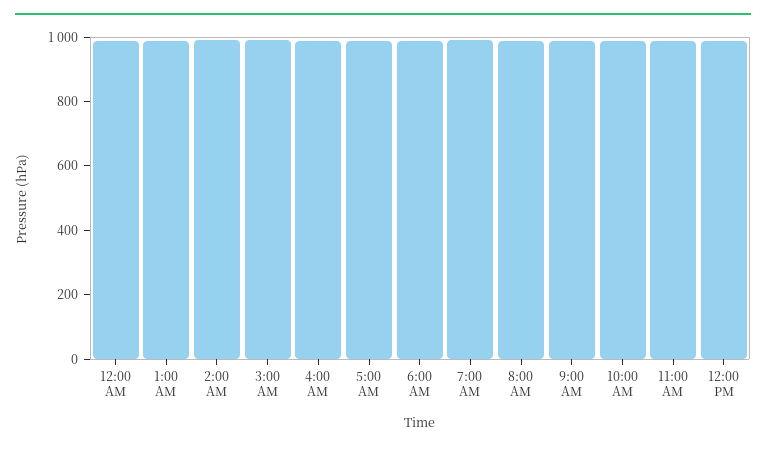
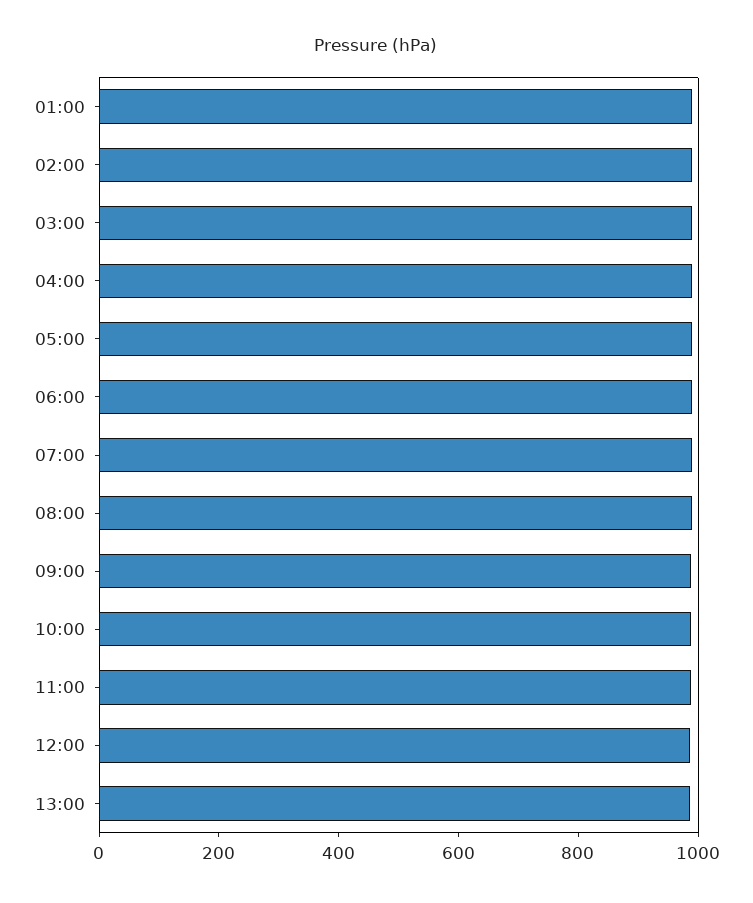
12:00 AM: 1000 -> none
13:00: none -> 1000

